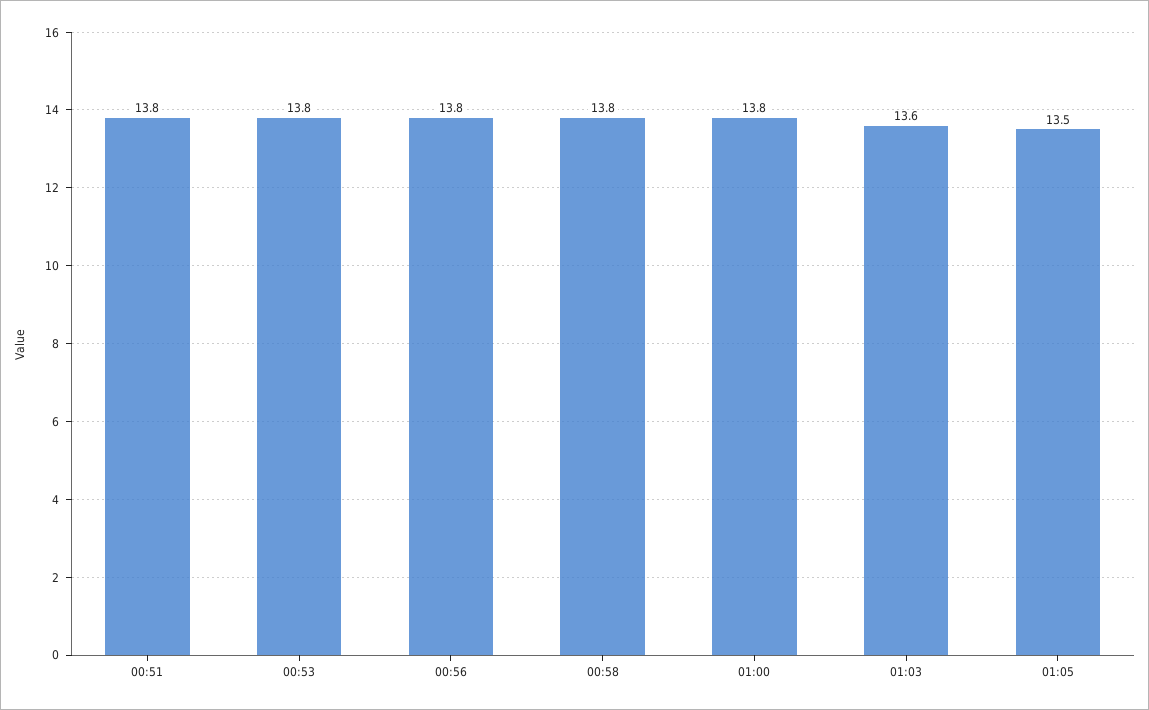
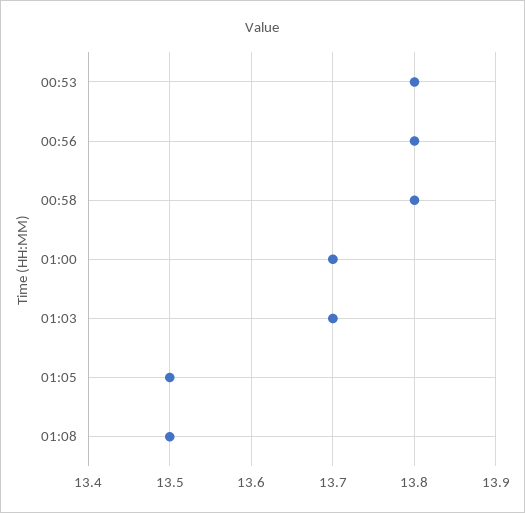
00:51: 13.8 -> none
01:00: 13.8 -> 13.7
01:03: 13.6 -> 13.7
01:08: none -> 13.5

